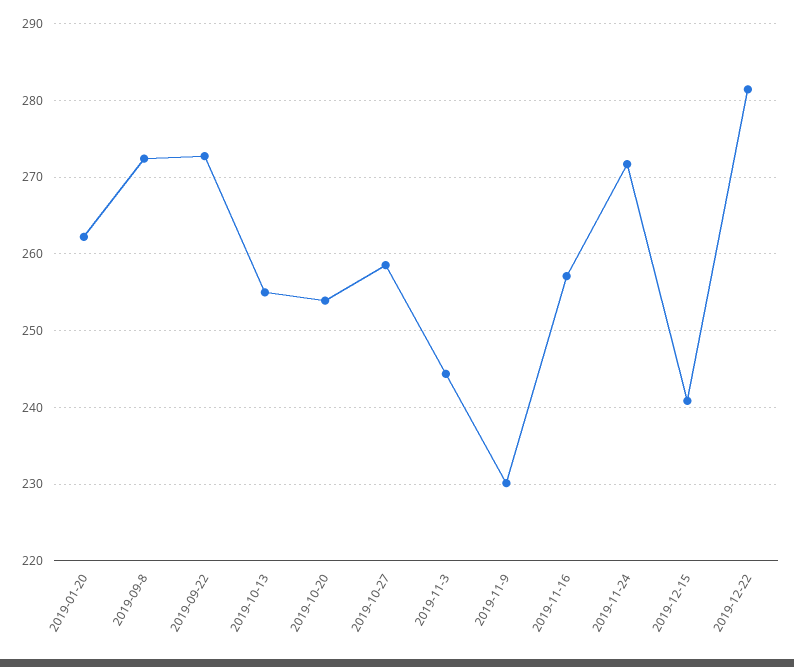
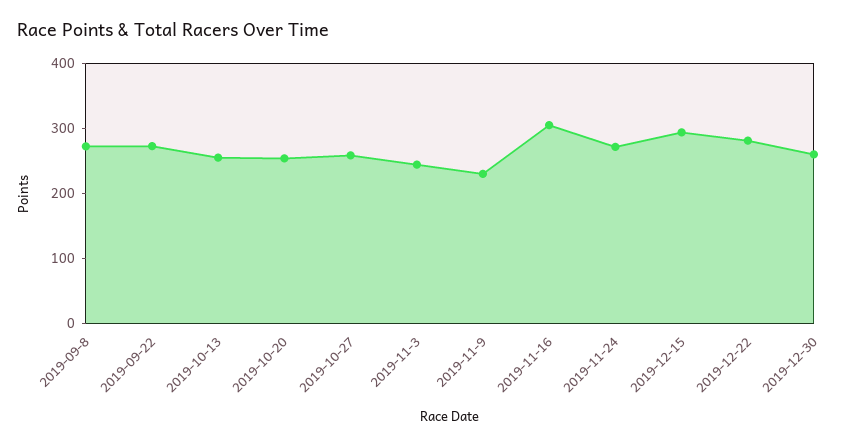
2019-01-20: 262 -> none
2019-11-16: 257 -> 300
2019-12-15: 241 -> 300
2019-12-30: none -> 260

